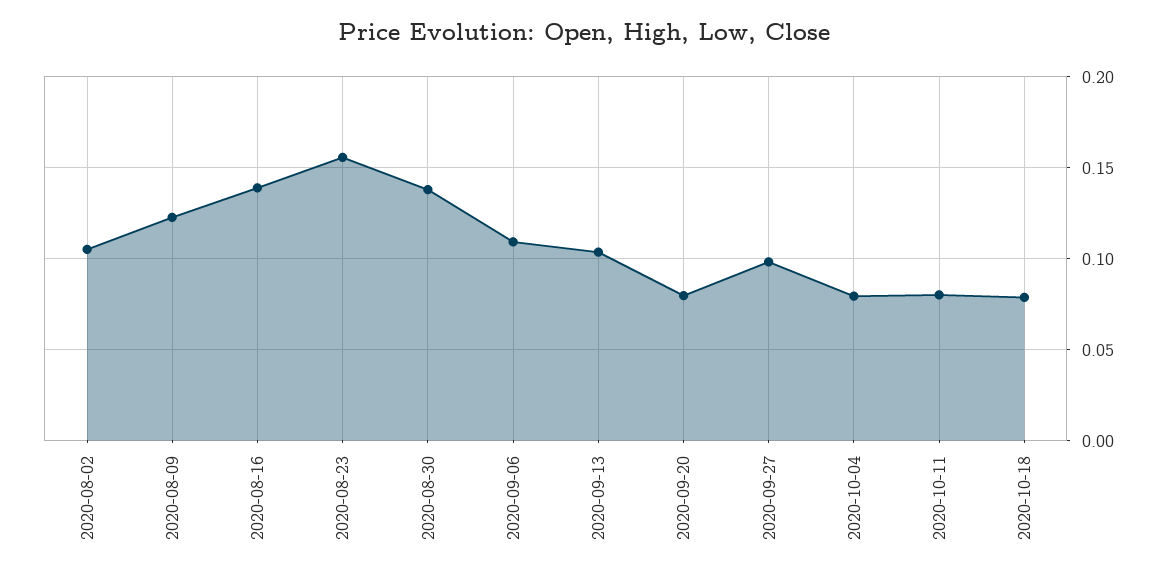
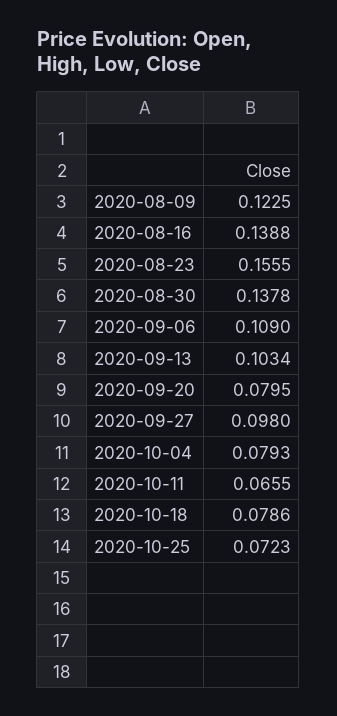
2020-08-02: 0.105 -> none
2020-10-11: 0.08 -> 0.0655
2020-10-25: none -> 0.0723

